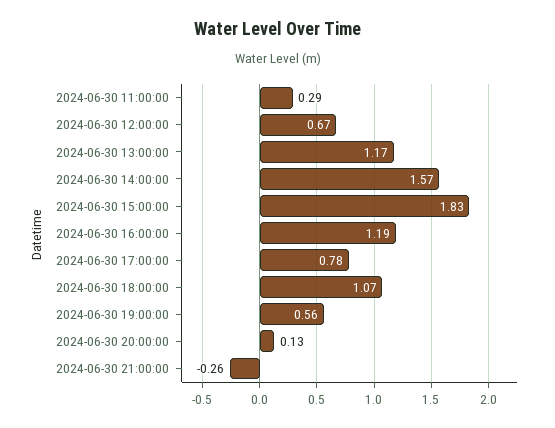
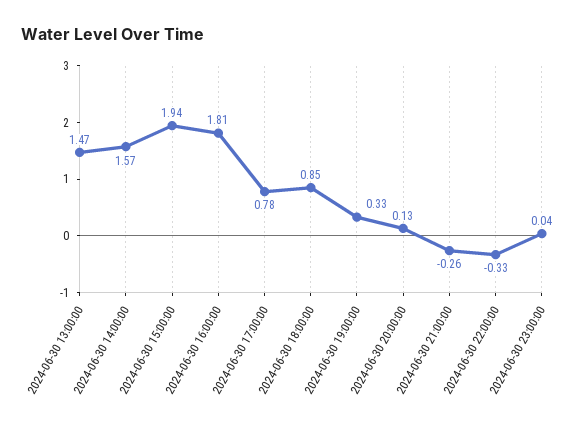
2024-06-30 11:00:00: 0.29 -> none
2024-06-30 12:00:00: 0.67 -> none
2024-06-30 13:00:00: 1.17 -> 1.47
2024-06-30 15:00:00: 1.83 -> 1.94
2024-06-30 16:00:00: 1.19 -> 1.81
2024-06-30 18:00:00: 1.07 -> 0.85
2024-06-30 19:00:00: 0.56 -> 0.33
2024-06-30 22:00:00: none -> -0.33
2024-06-30 23:00:00: none -> 0.04

